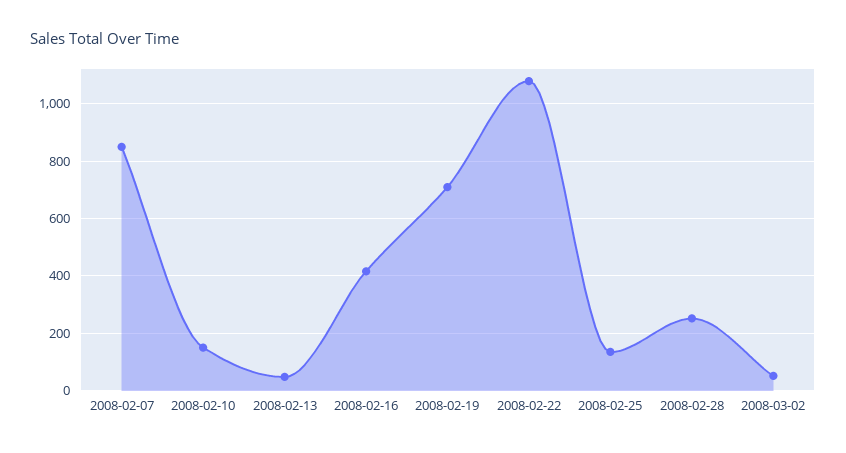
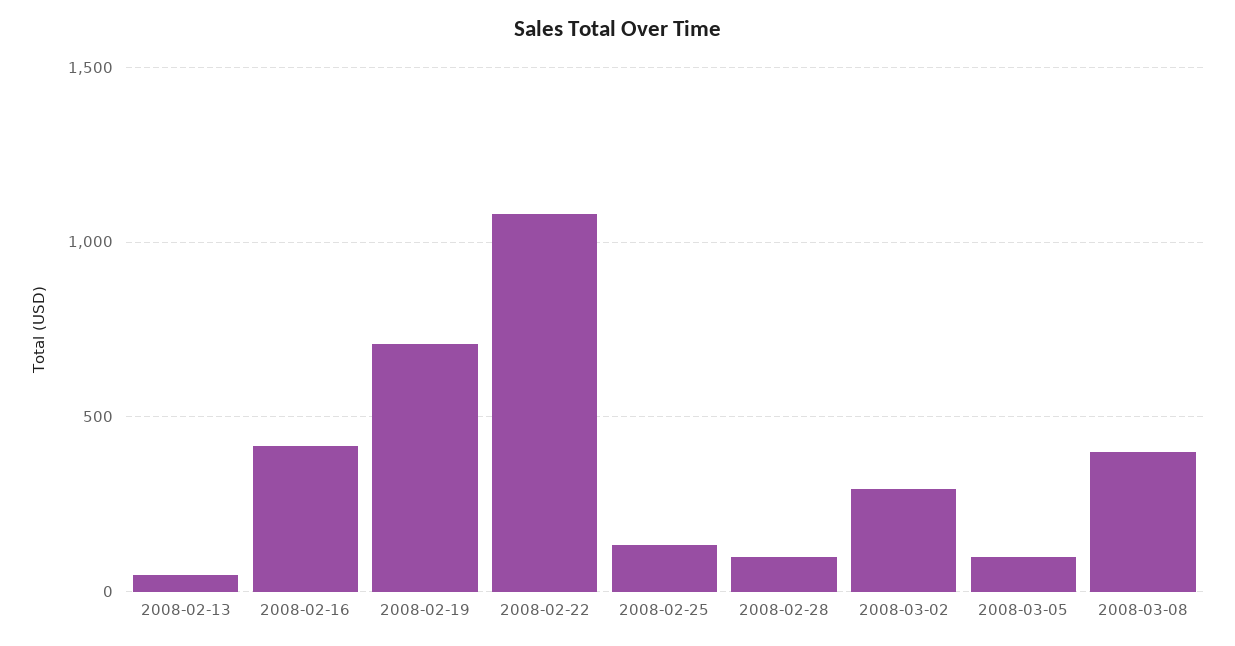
2008-02-07: 850 -> none
2008-02-10: 150 -> none
2008-02-28: 250 -> 100
2008-03-02: 50 -> 300
2008-03-05: none -> 100
2008-03-08: none -> 400

